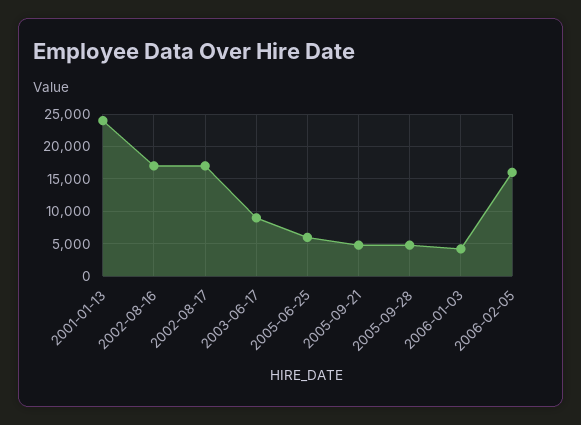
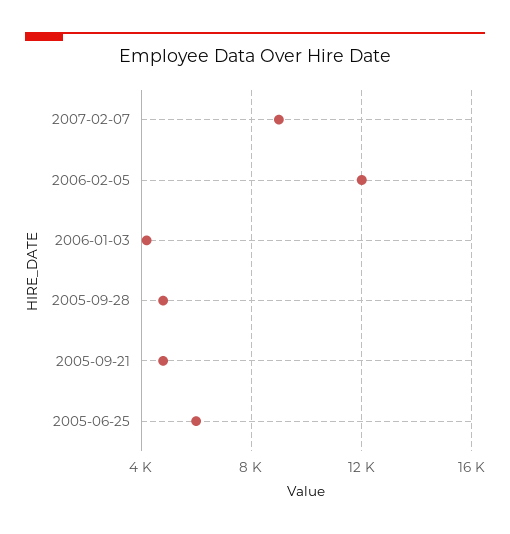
2001-01-13: 24000 -> none
2002-08-16: 17000 -> none
2002-08-17: 17000 -> none
2003-06-17: 9000 -> none
2006-02-05: 16000 -> 12000
2007-02-07: none -> 9000

